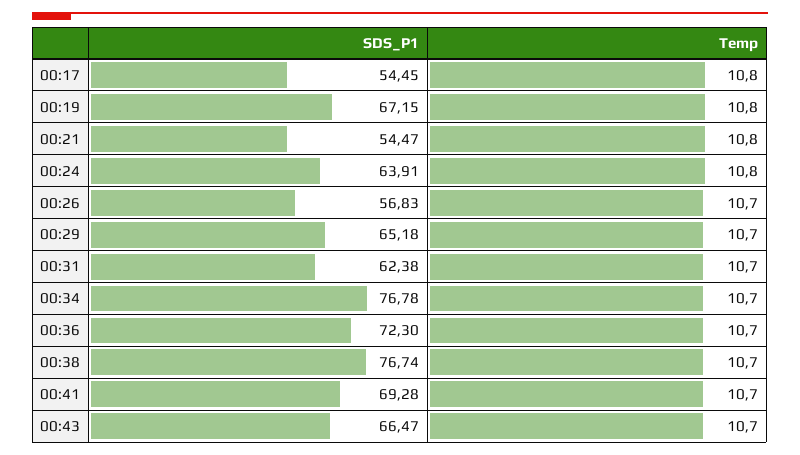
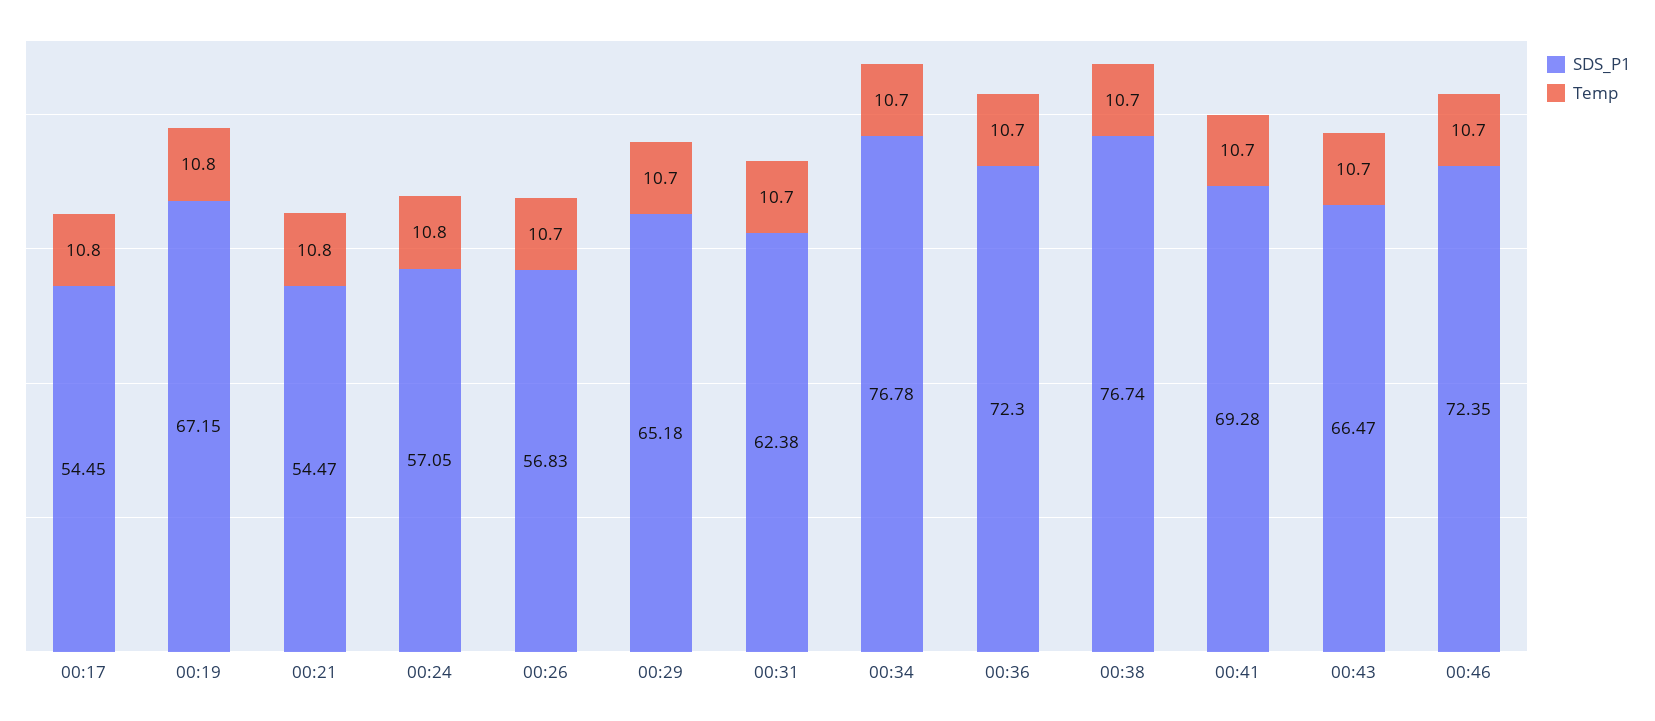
SDS_P1, 00:24: 63.91 -> 57.05
SDS_P1, 00:46: none -> 72.35
Temp, 00:46: none -> 10.7

